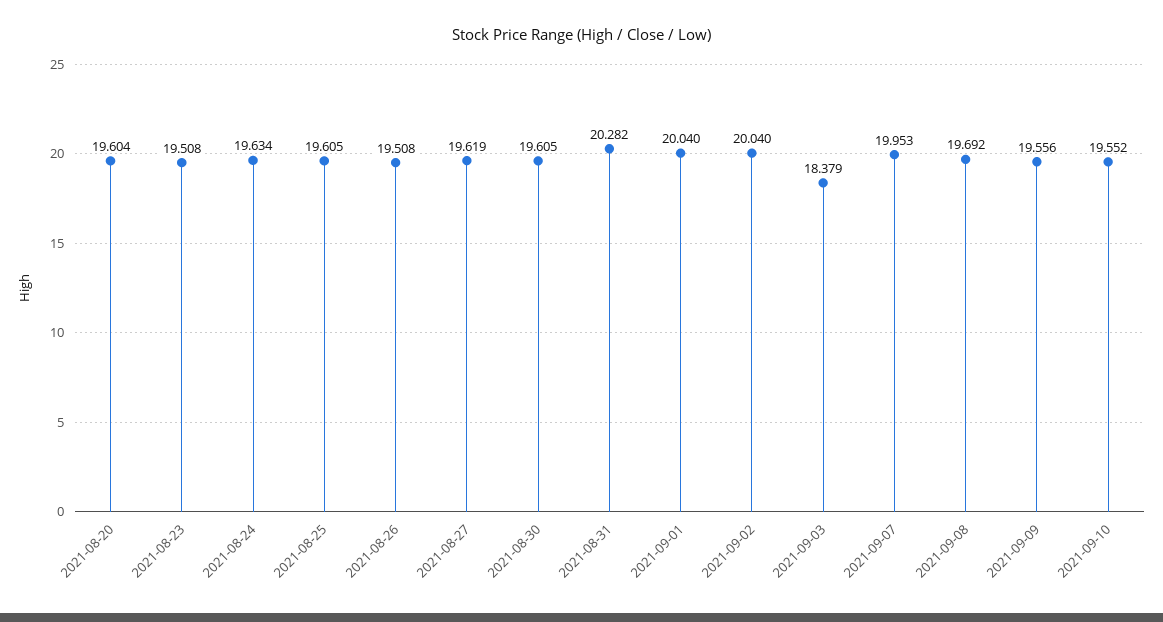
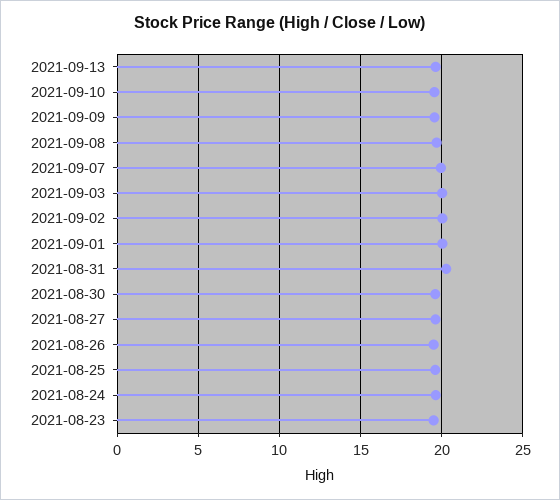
2021-08-20: 19.604 -> none
2021-09-03: 18.379 -> 20
2021-09-13: none -> 19.5

